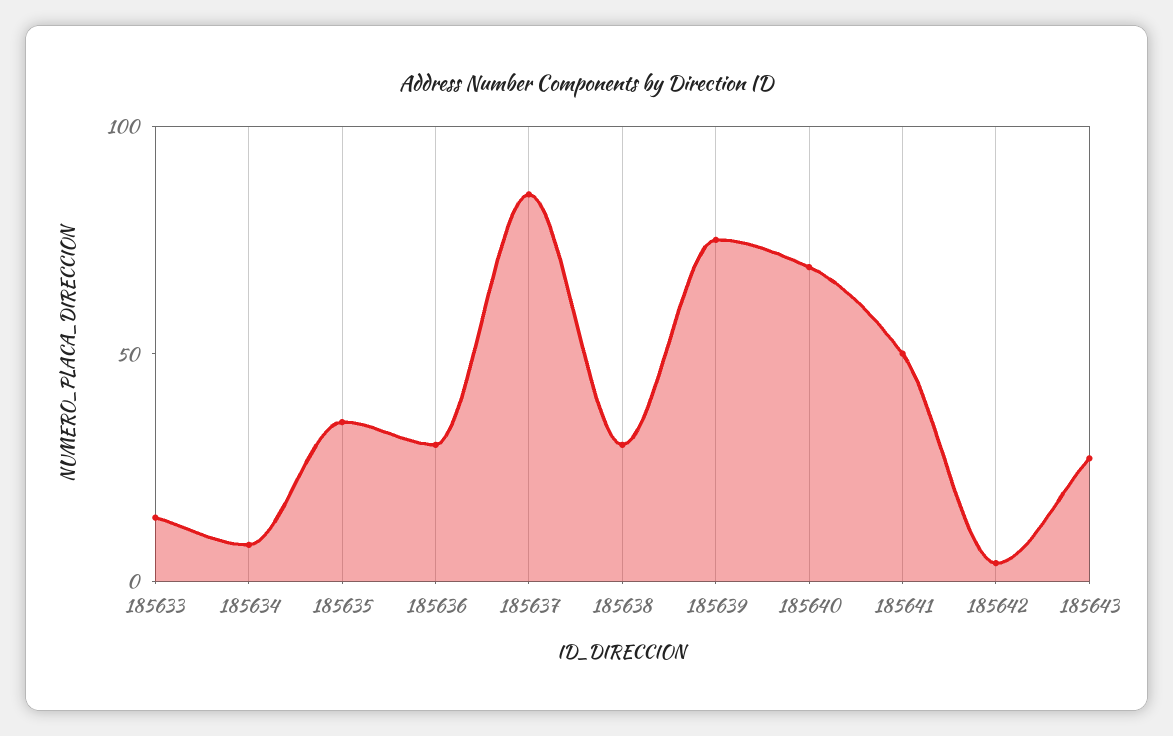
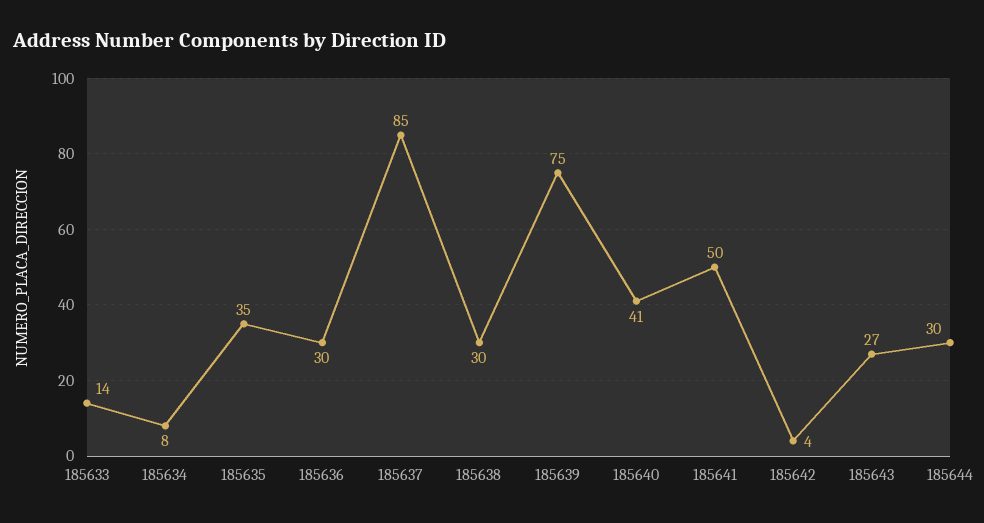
185640: 70 -> 41
185644: none -> 30

